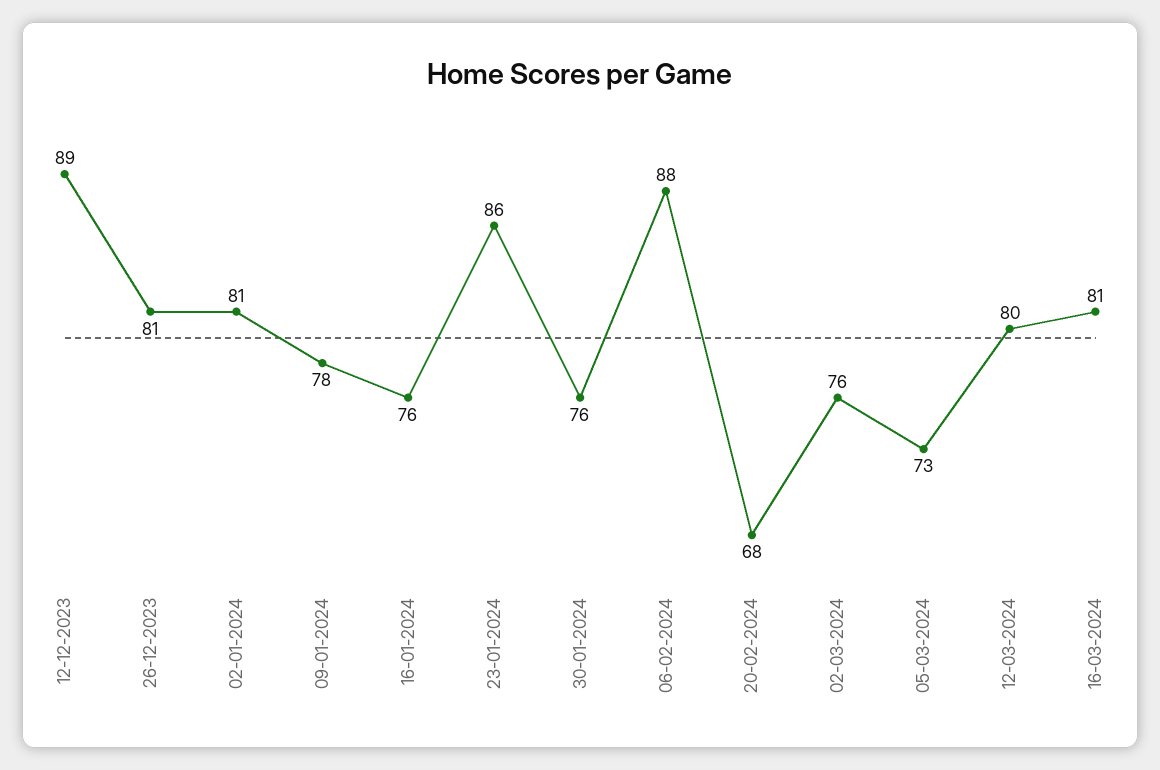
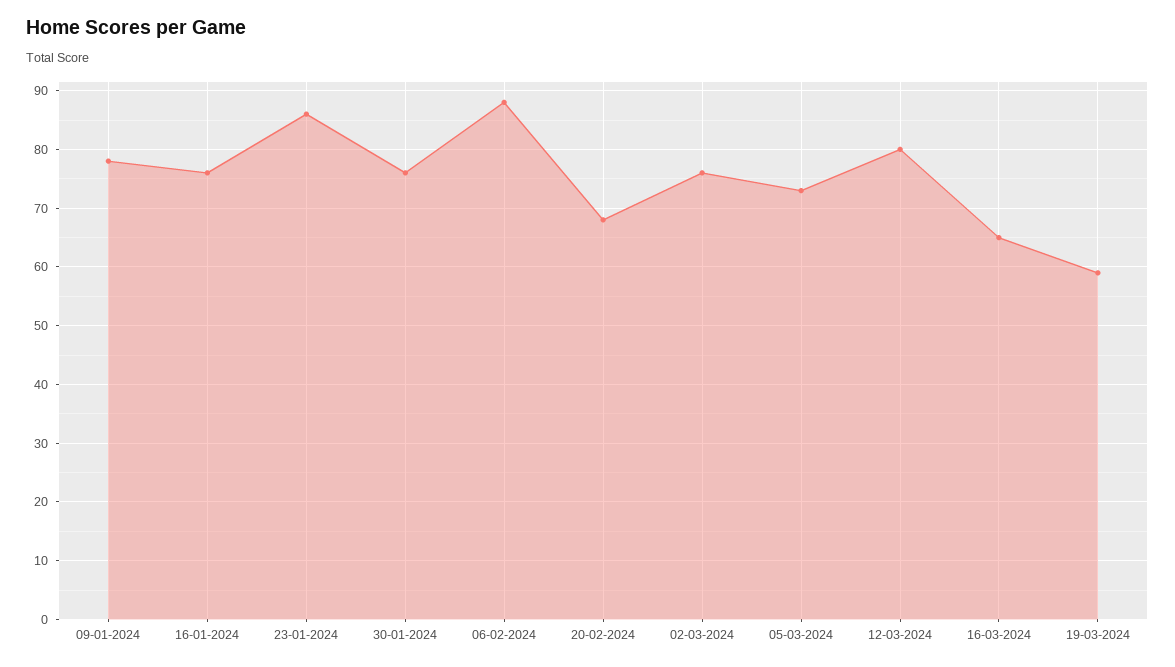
12-12-2023: 89 -> none
26-12-2023: 81 -> none
02-01-2024: 81 -> none
16-03-2024: 81 -> 65
19-03-2024: none -> 60

